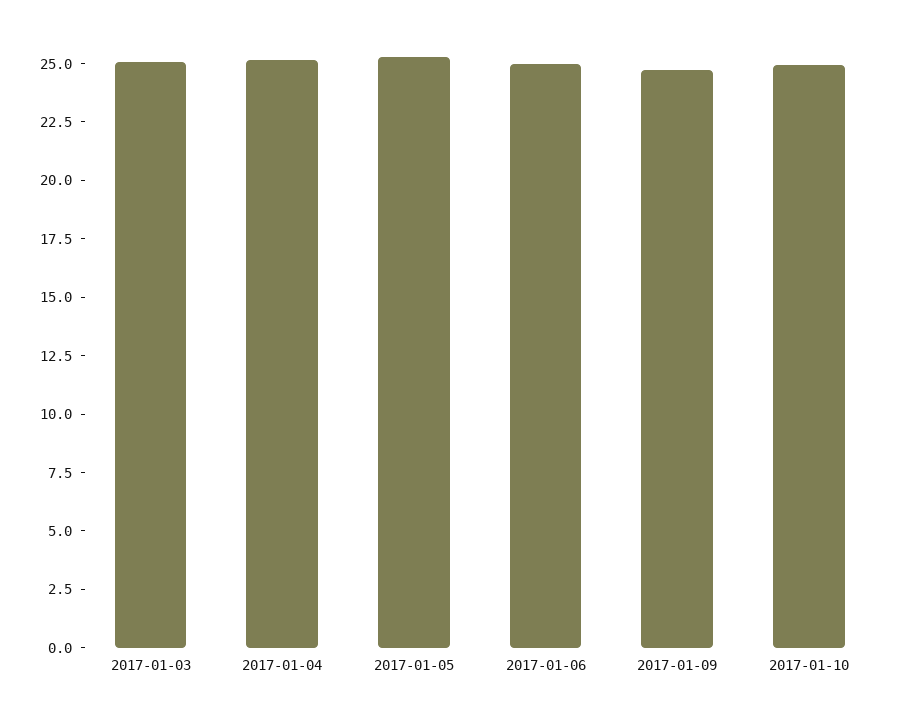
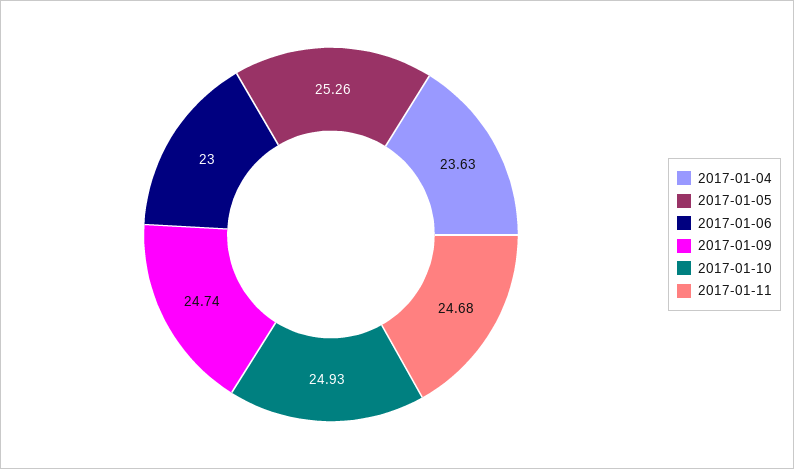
2017-01-03: 25 -> none
2017-01-04: 25 -> 23.63
2017-01-06: 25 -> 23
2017-01-11: none -> 24.68

